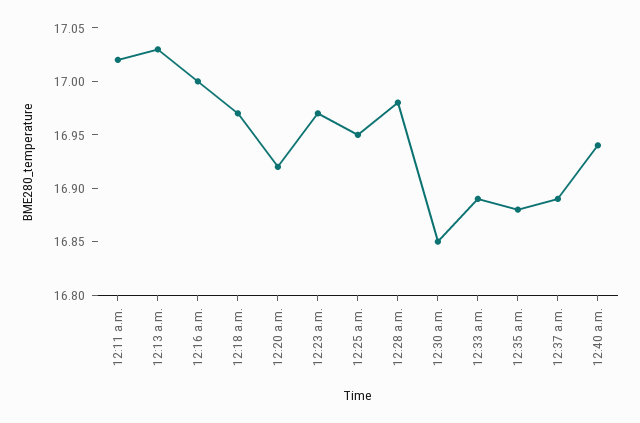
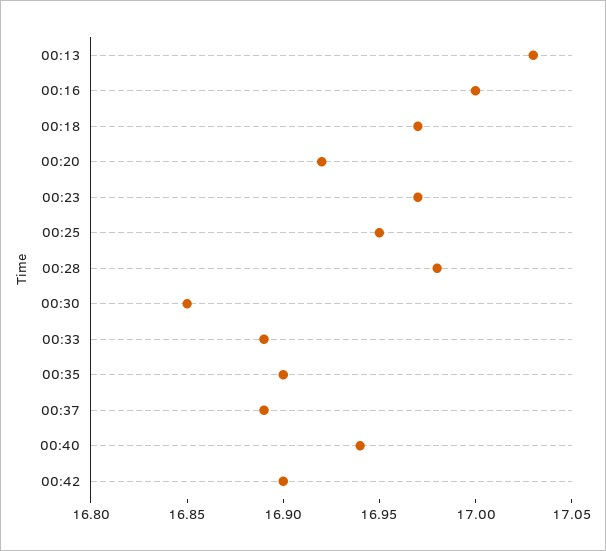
12:11 a.m.: 17.02 -> none
12:35 a.m.: 16.88 -> 16.9
00:42: none -> 16.9

